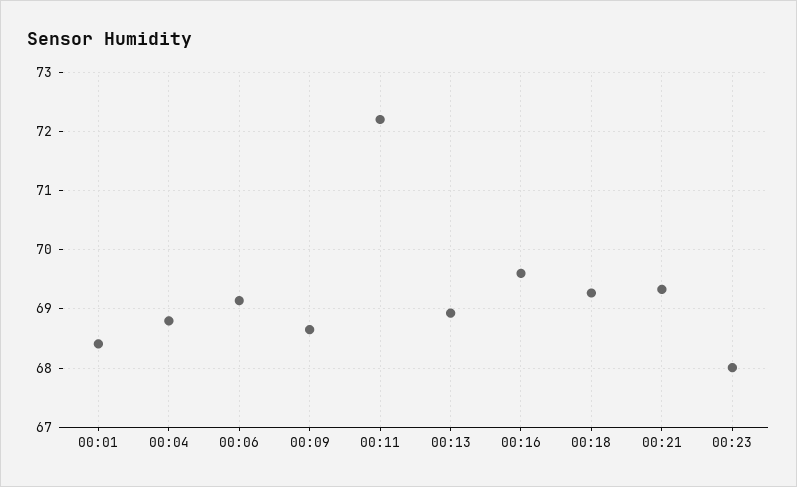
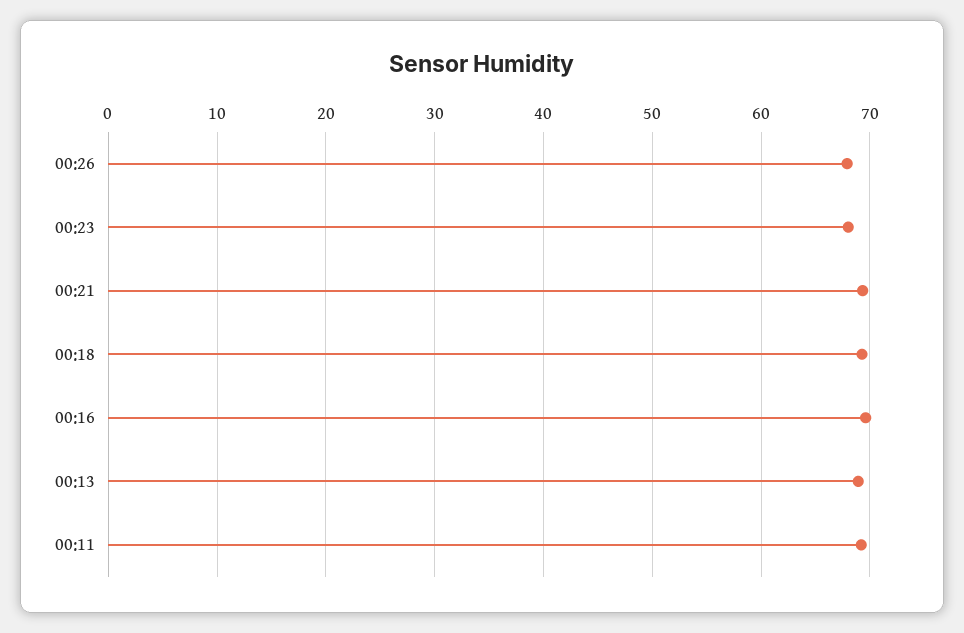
00:01: 68.4 -> none
00:04: 68.8 -> none
00:06: 69.2 -> none
00:09: 68.6 -> none
00:11: 72.2 -> 69
00:26: none -> 68

